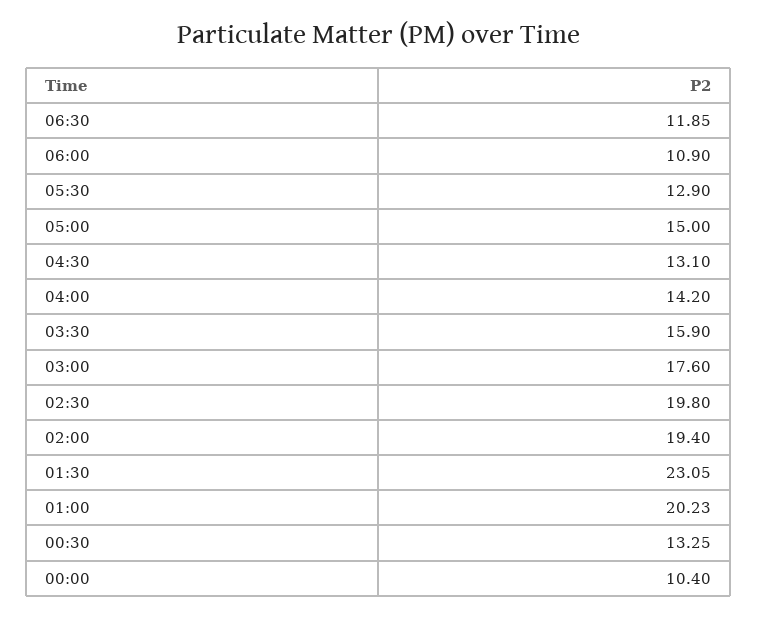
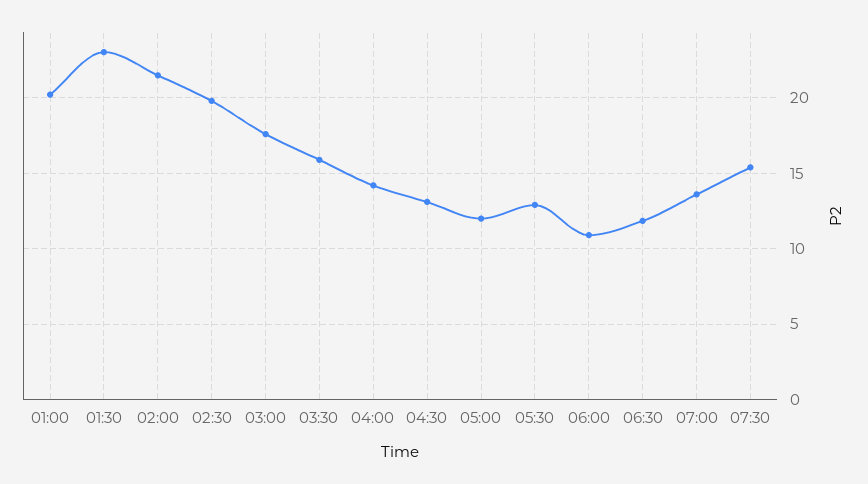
05:00: 15 -> 12
02:00: 19.4 -> 21.5
00:30: 13.25 -> none
00:00: 10.4 -> none
07:00: none -> 13.5
07:30: none -> 15.5

